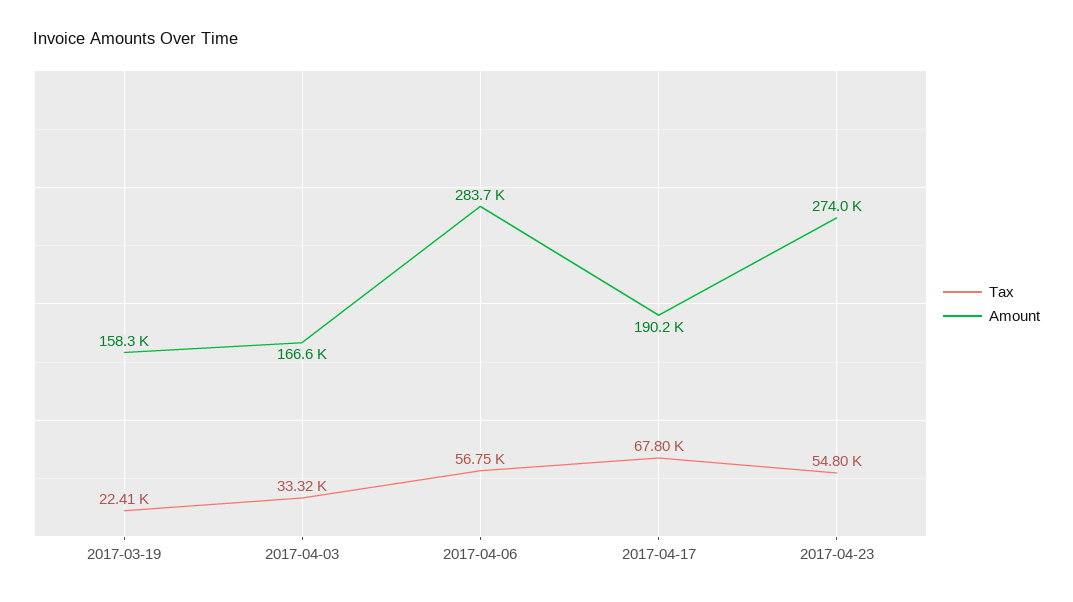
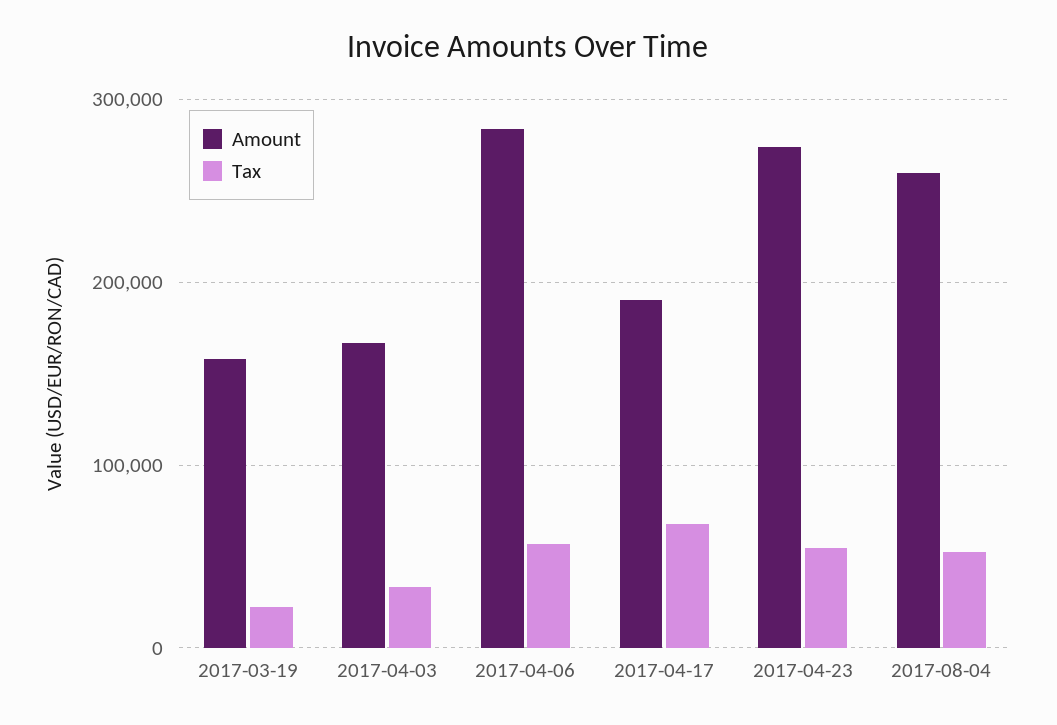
Amount, 2017-08-04: none -> 260000
Tax, 2017-08-04: none -> 50000

